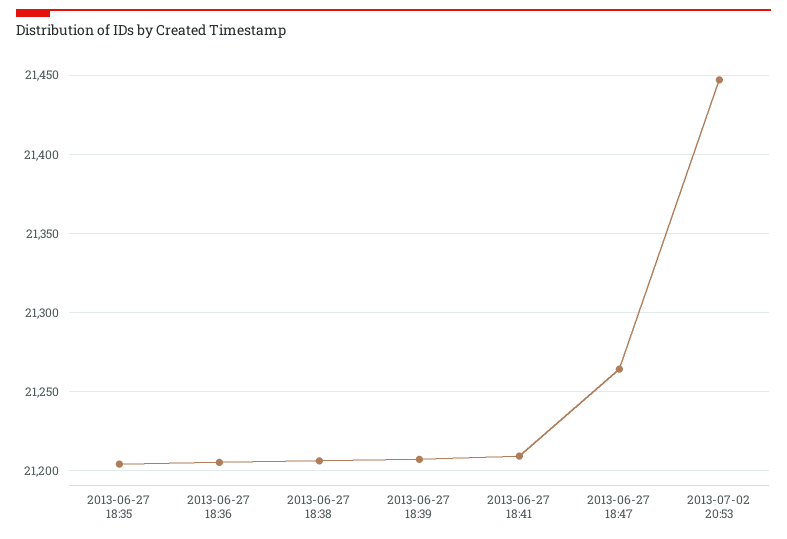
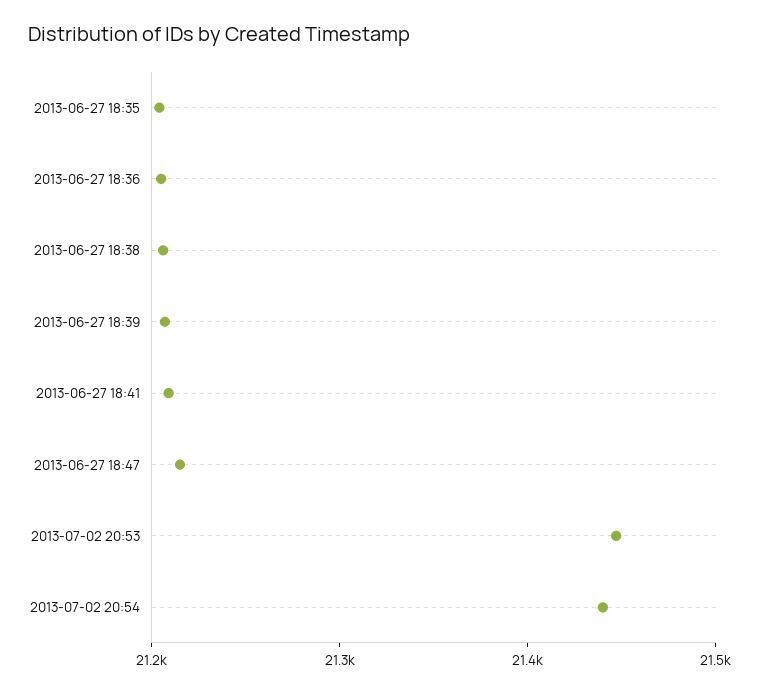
2013-06-27 18:47: 21265 -> 21220
2013-07-02 20:54: none -> 21440

